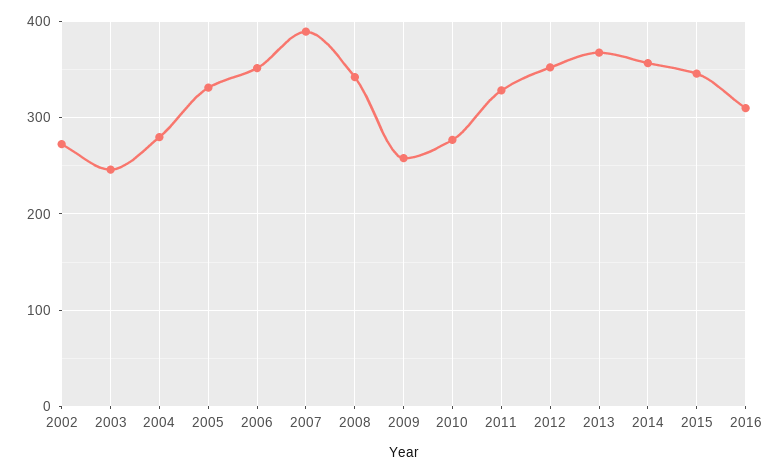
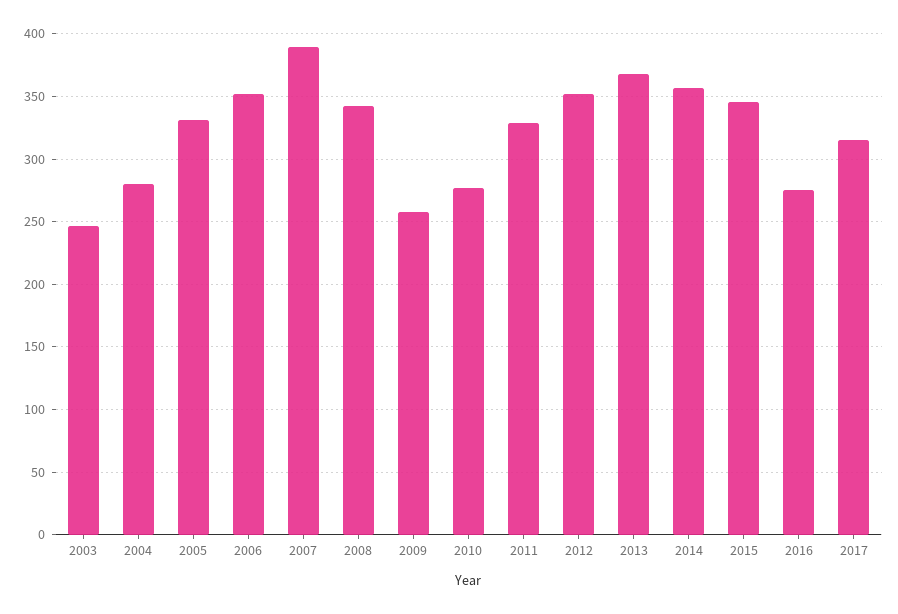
2002: 270 -> none
2016: 310 -> 275
2017: none -> 315

